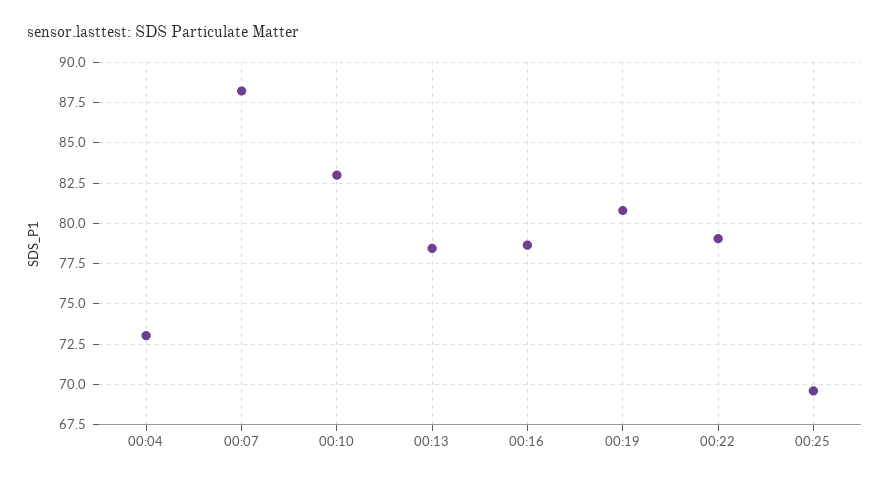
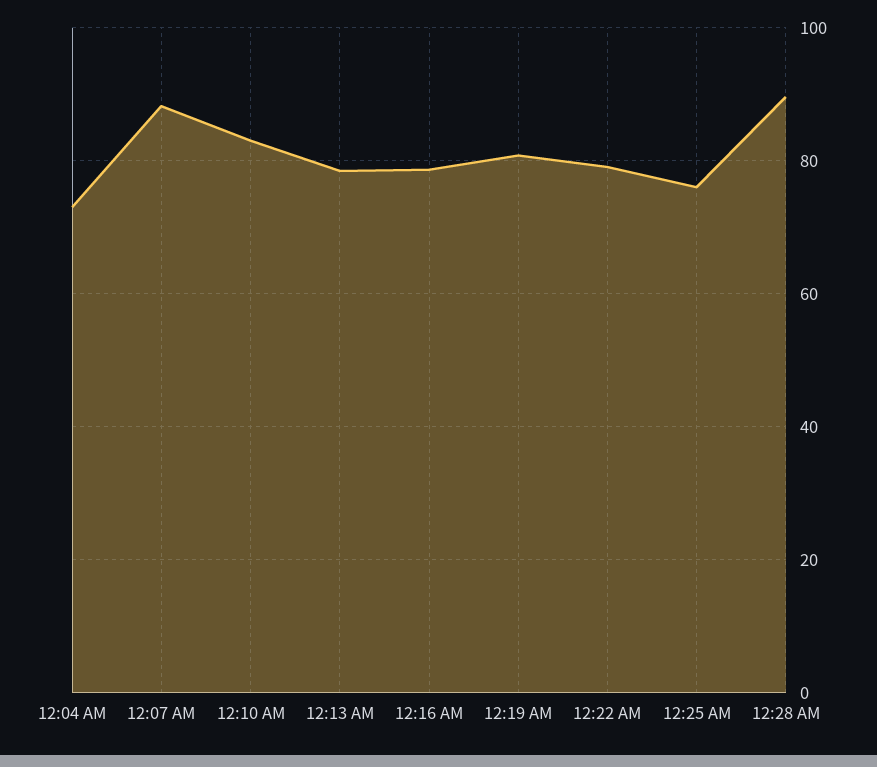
00:25: 69.5 -> 76
12:28 AM: none -> 90

